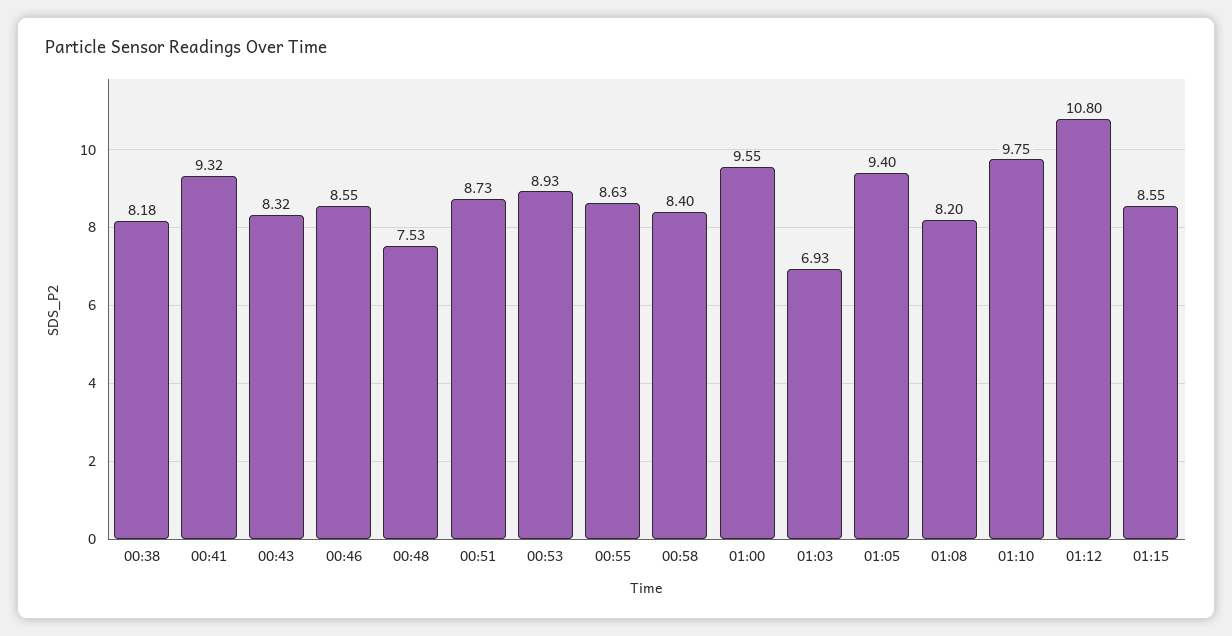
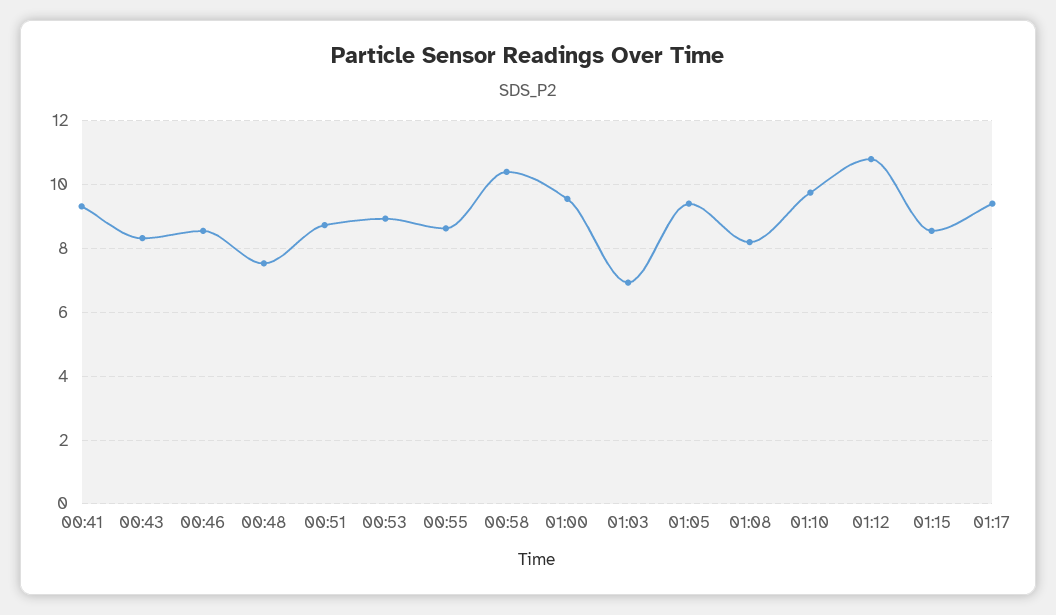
00:38: 8.18 -> none
00:58: 8.4 -> 10.4
01:17: none -> 9.4

